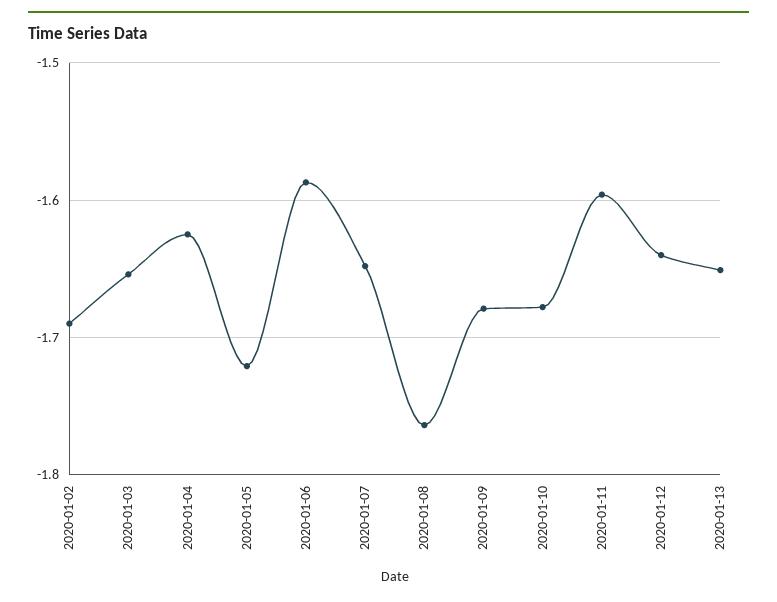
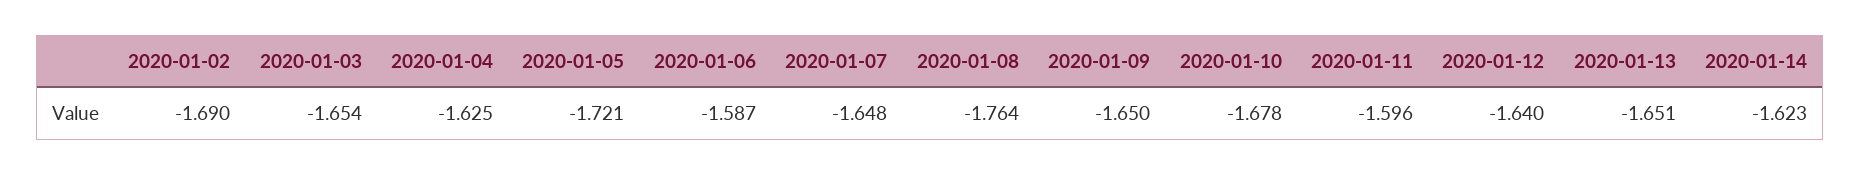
2020-01-09: -1.68 -> -1.65
2020-01-14: none -> -1.623

